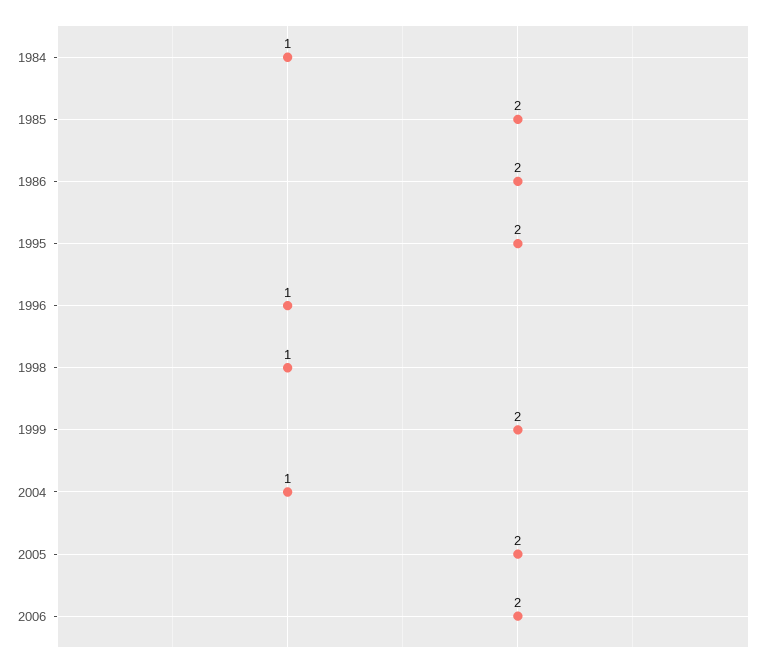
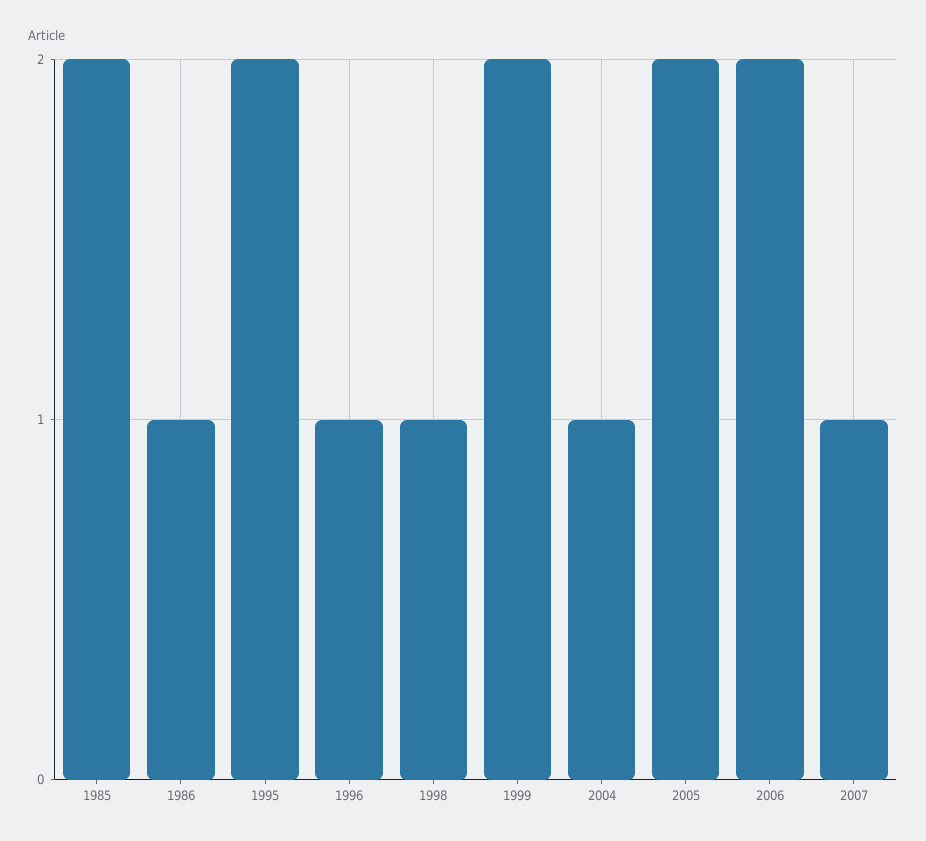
1984: 1 -> none
1986: 2 -> 1
2007: none -> 1

